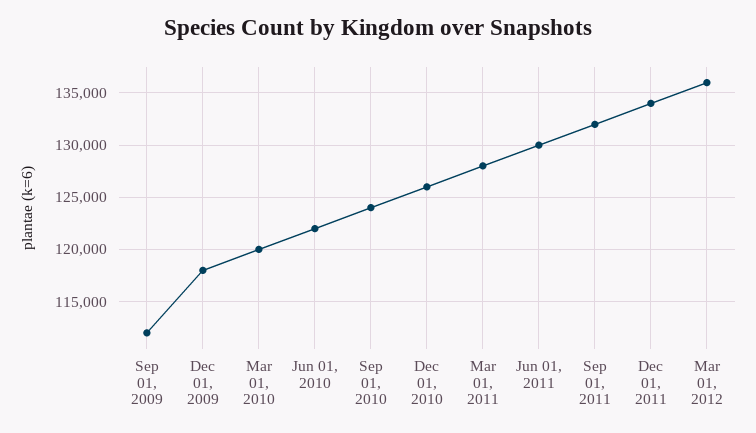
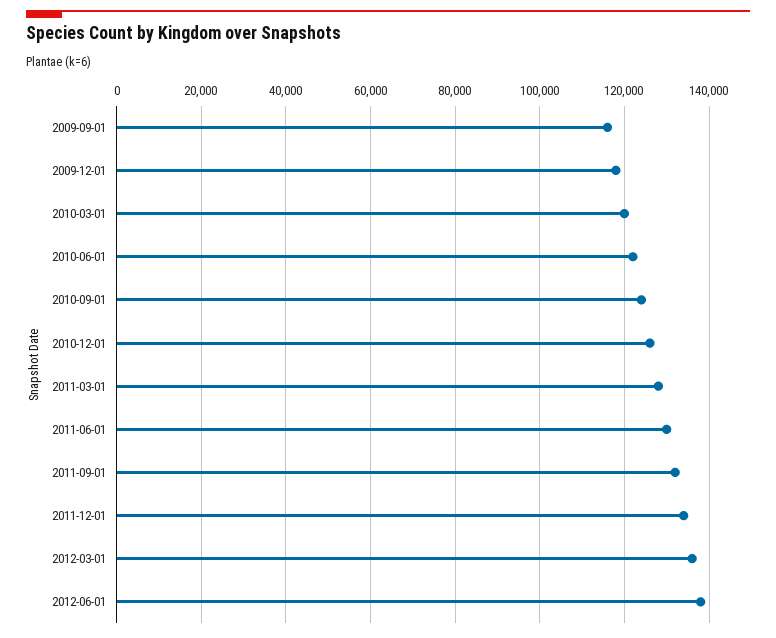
Sep 01, 2009: 112000 -> 116000
2012-06-01: none -> 138000

